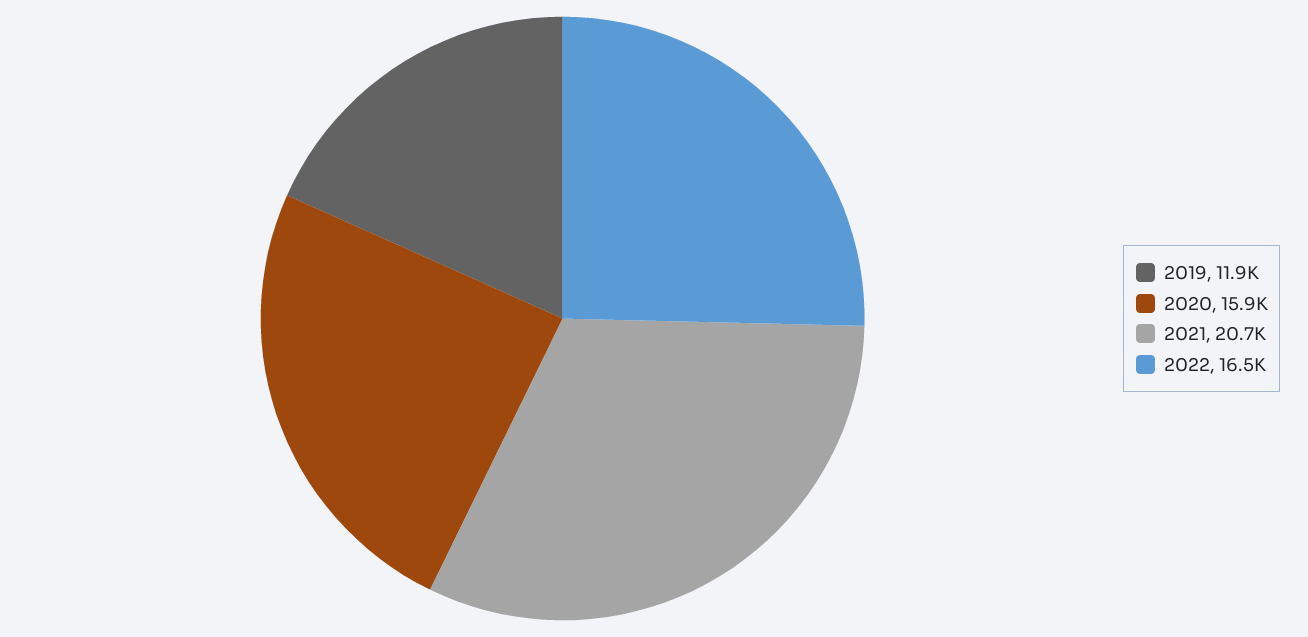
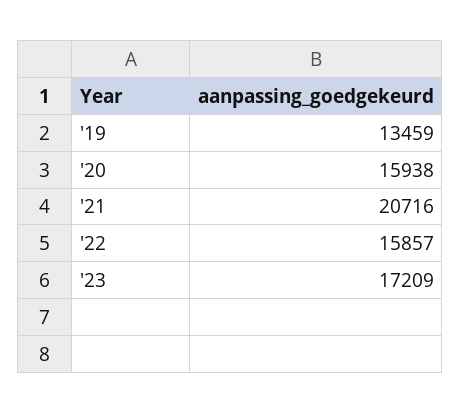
2019: 11900 -> 13459
2022: 16500 -> 15857
'23: none -> 17209

